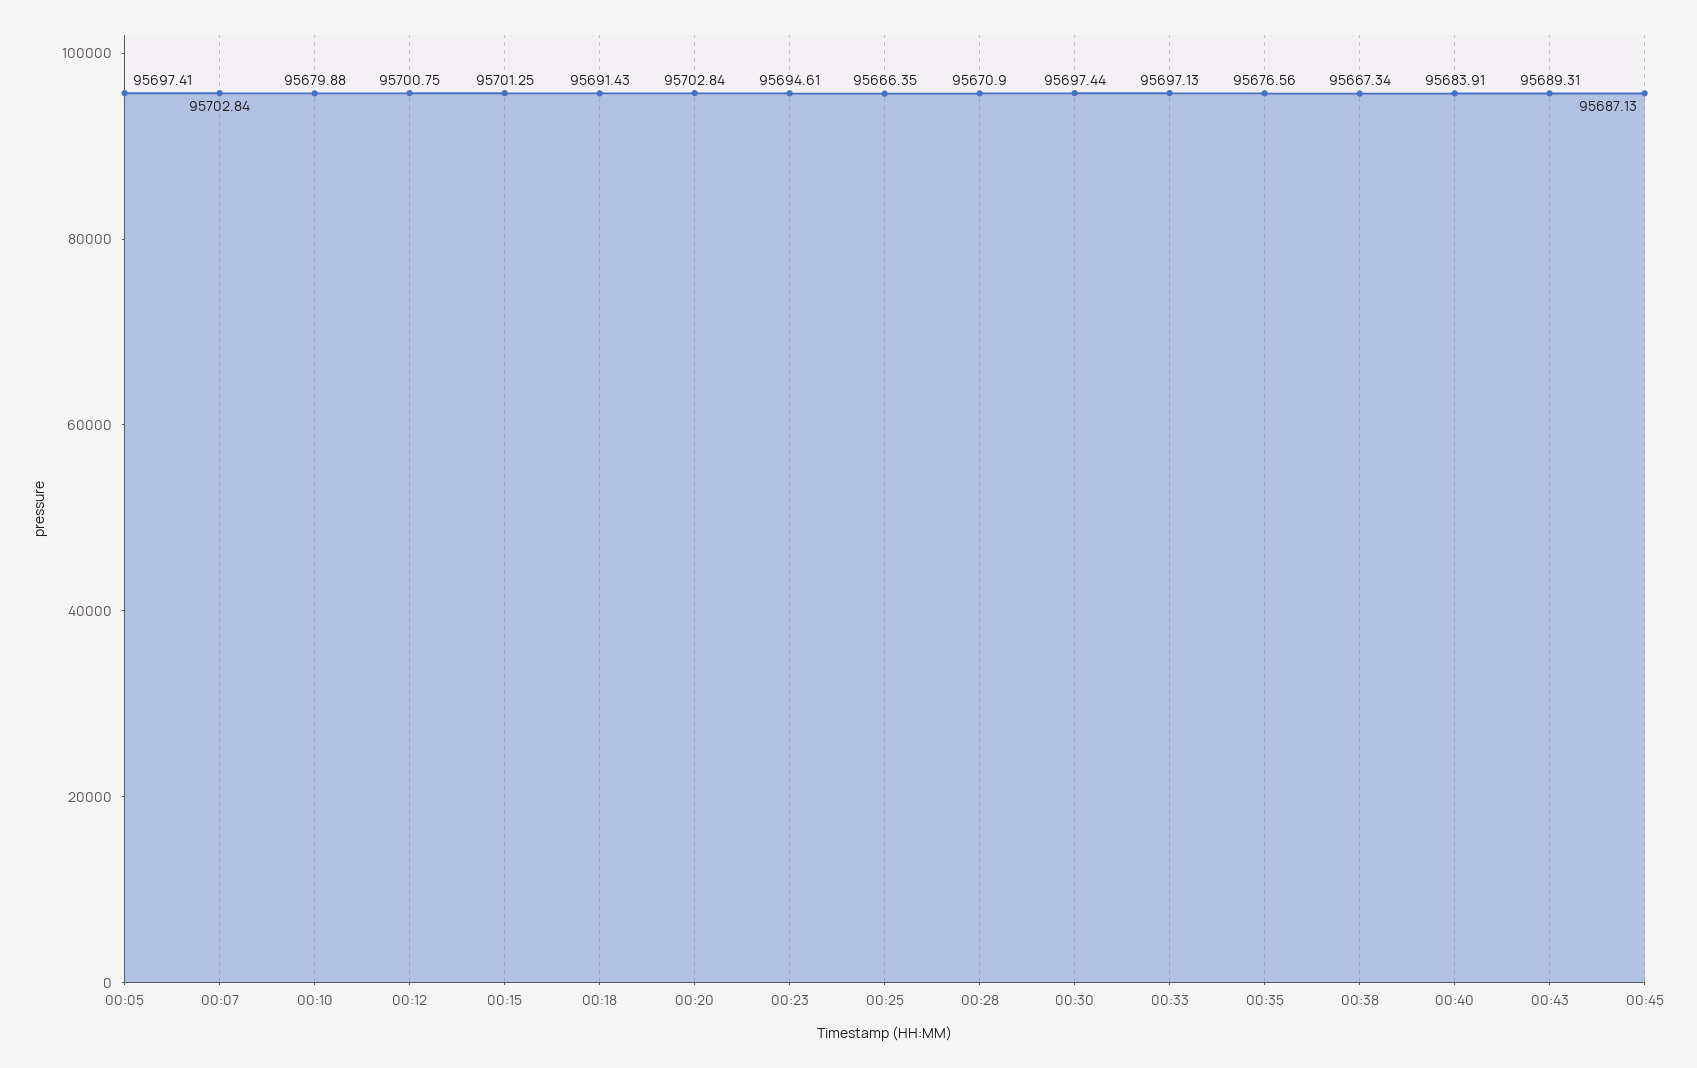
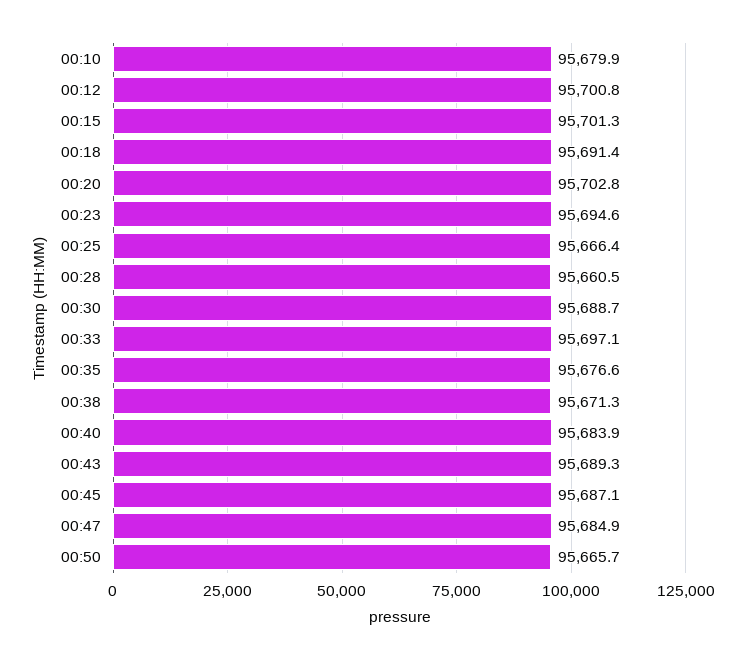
00:05: 95697.41 -> none
00:07: 95702.84 -> none
00:28: 95670.9 -> 95660.5
00:30: 95697.44 -> 95688.7
00:38: 95667.34 -> 95671.3
00:47: none -> 95684.9
00:50: none -> 95665.7

